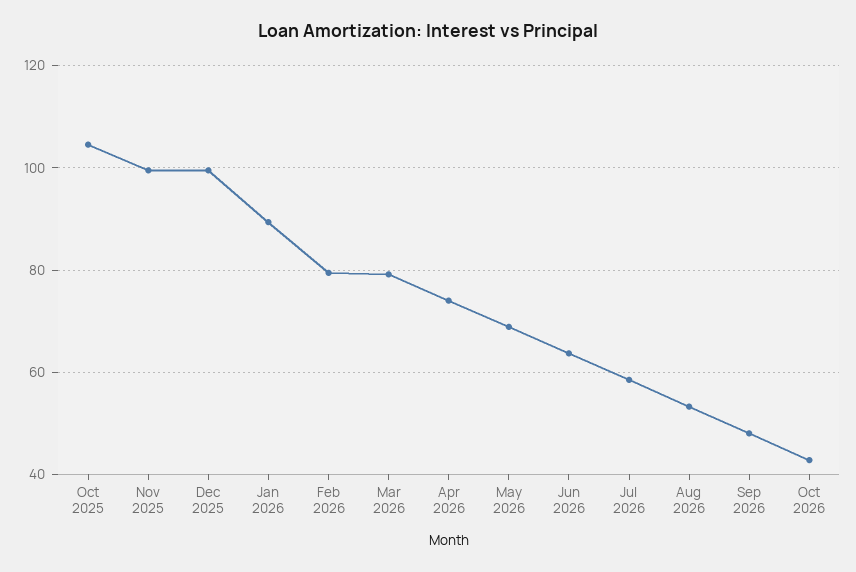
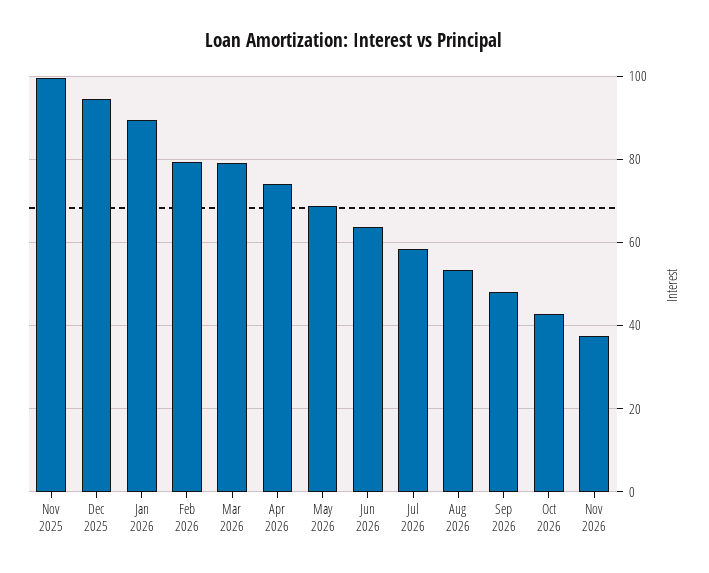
Oct 2025: 104 -> none
Dec 2025: 100 -> 94
Nov 2026: none -> 38

